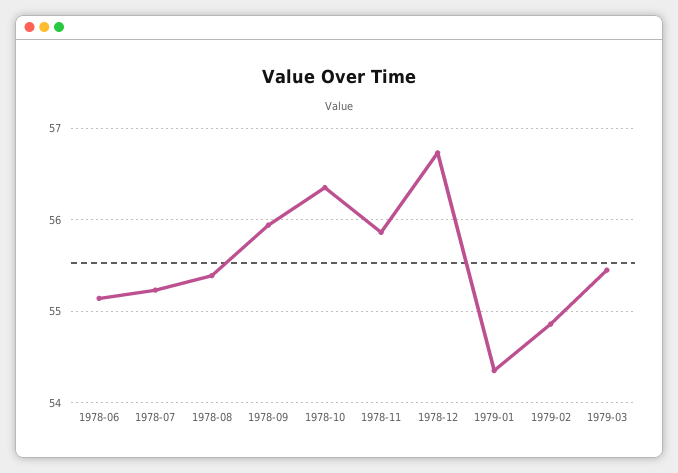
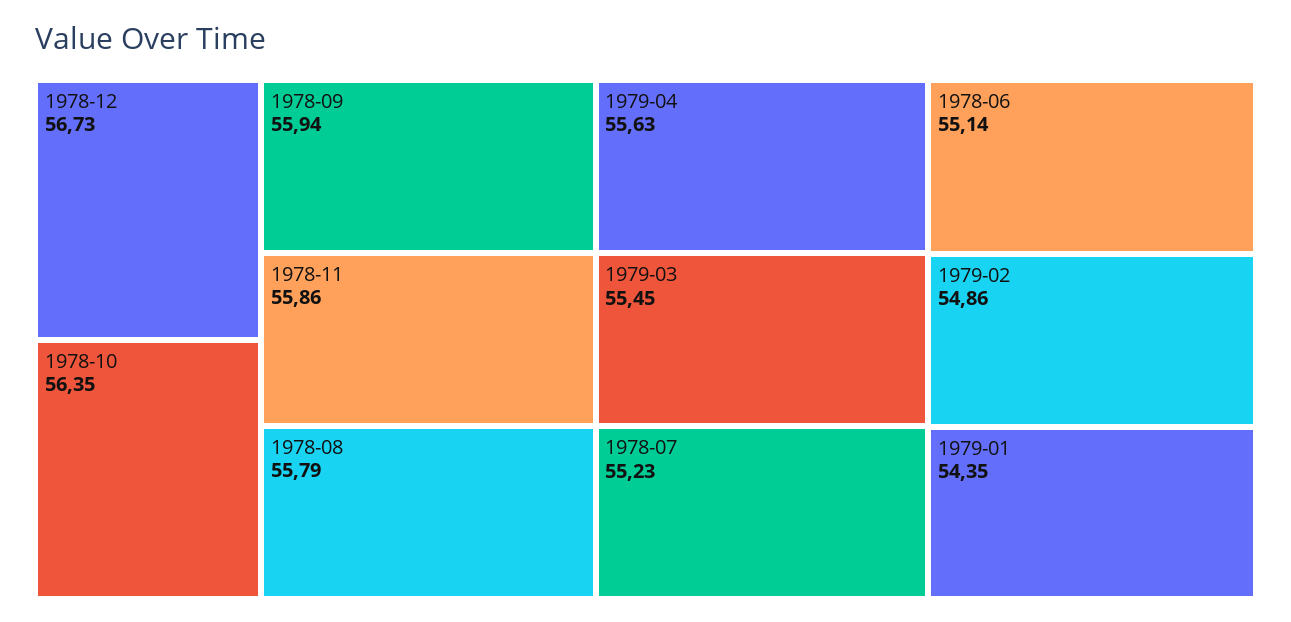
1978-08: 55.4 -> 55.79
1979-04: none -> 55.63

